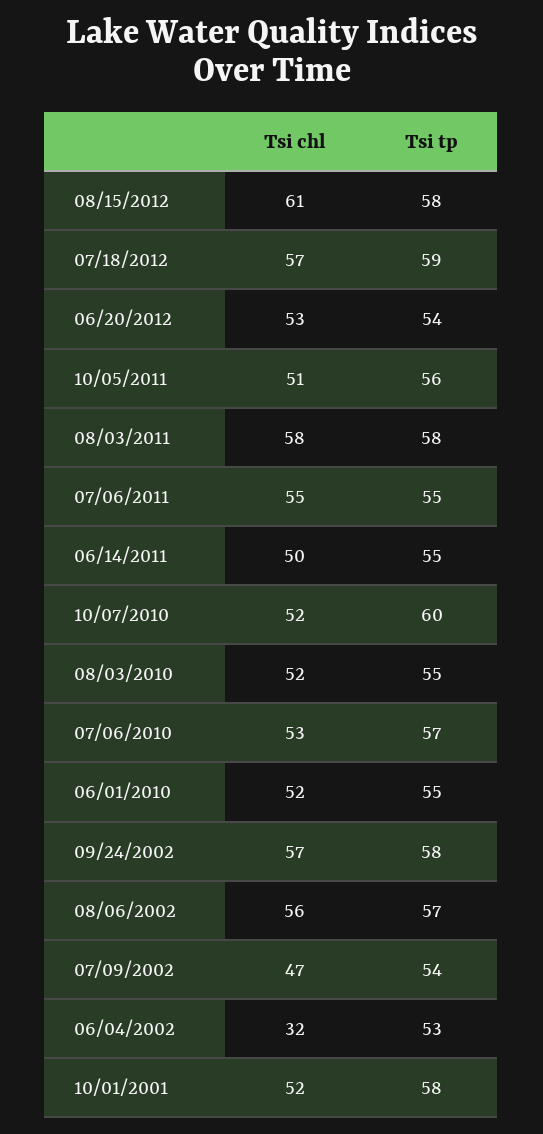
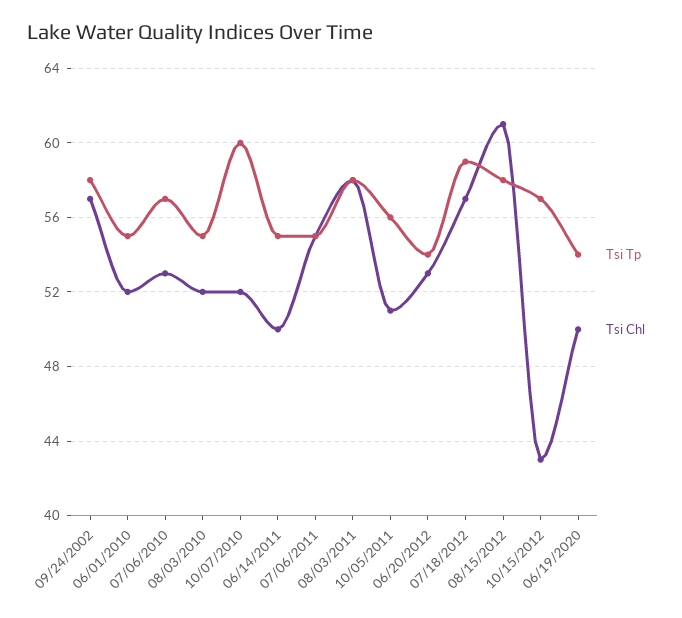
Tsi chl, 08/06/2002: 56 -> none
Tsi tp, 08/06/2002: 57 -> none
Tsi chl, 07/09/2002: 47 -> none
Tsi tp, 07/09/2002: 54 -> none
Tsi chl, 06/04/2002: 32 -> none
Tsi tp, 06/04/2002: 53 -> none
Tsi chl, 10/01/2001: 52 -> none
Tsi tp, 10/01/2001: 58 -> none
Tsi tp, 10/15/2012: none -> 57
Tsi chl, 10/15/2012: none -> 43
Tsi tp, 06/19/2020: none -> 54
Tsi chl, 06/19/2020: none -> 50

